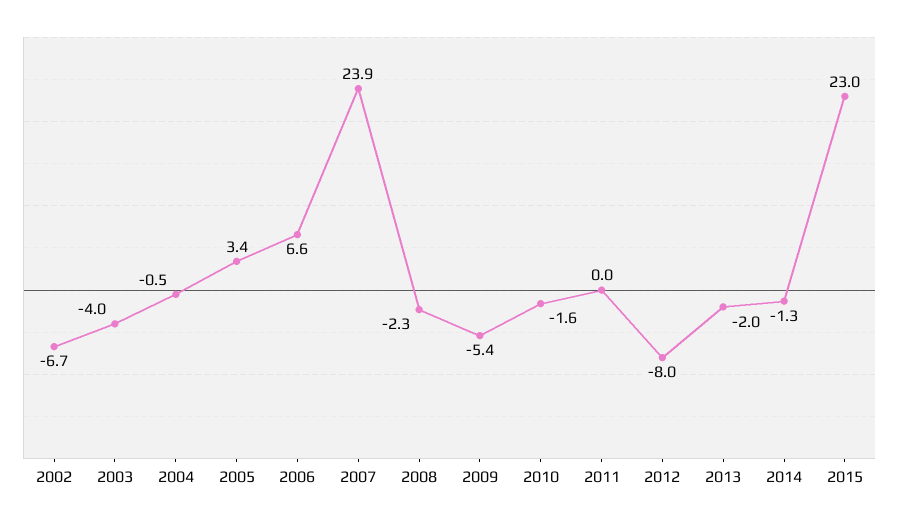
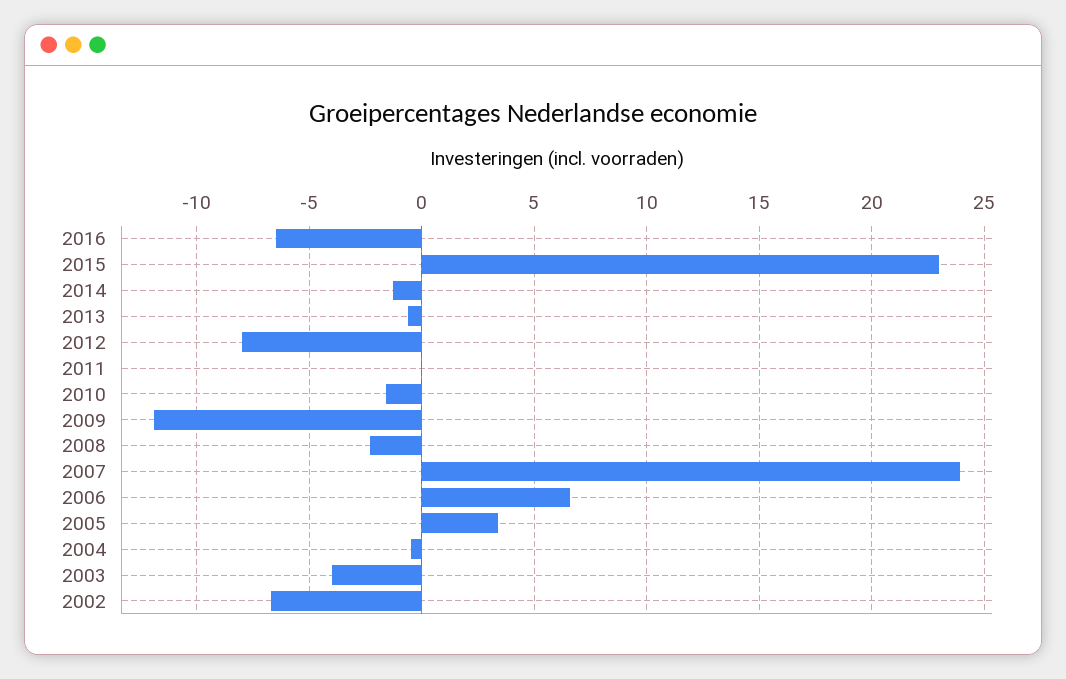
2009: -5.4 -> -12
2013: -2 -> -0.5
2016: none -> -6.5

